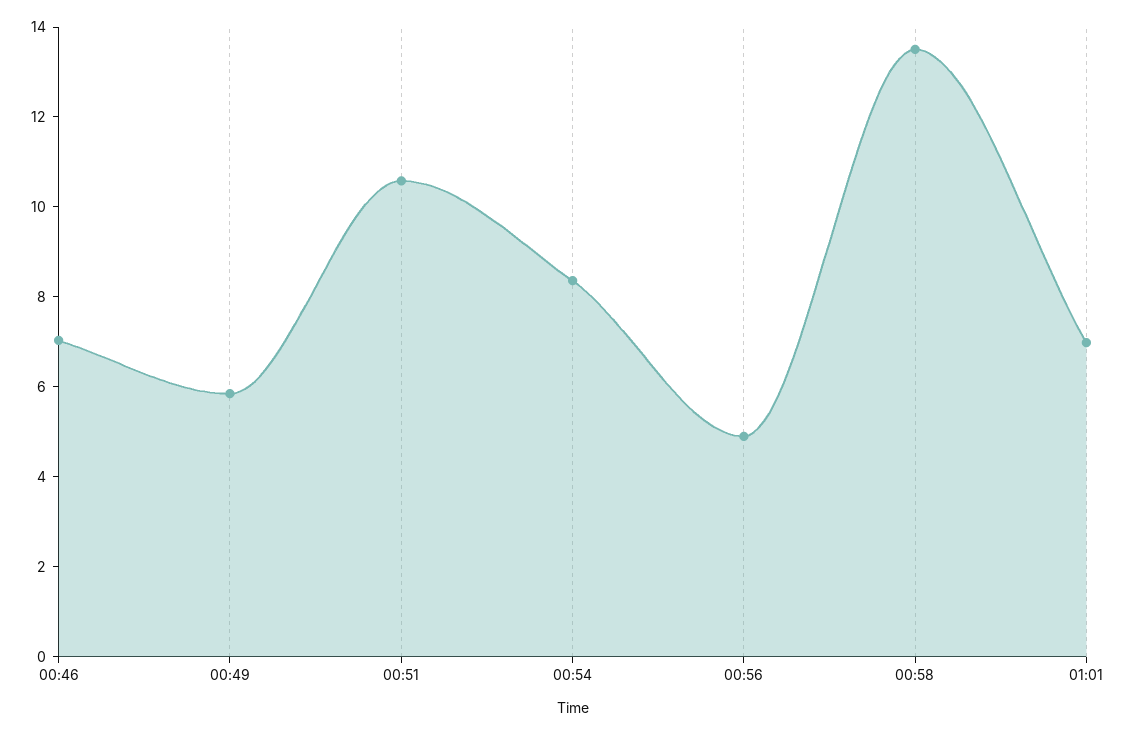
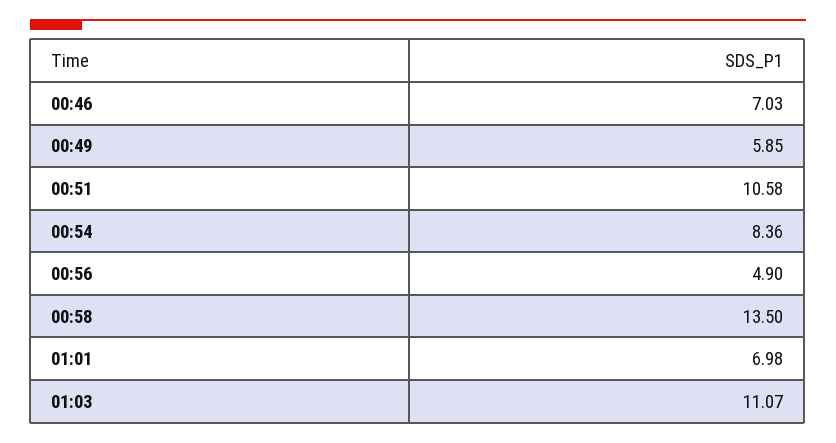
01:03: none -> 11.07

